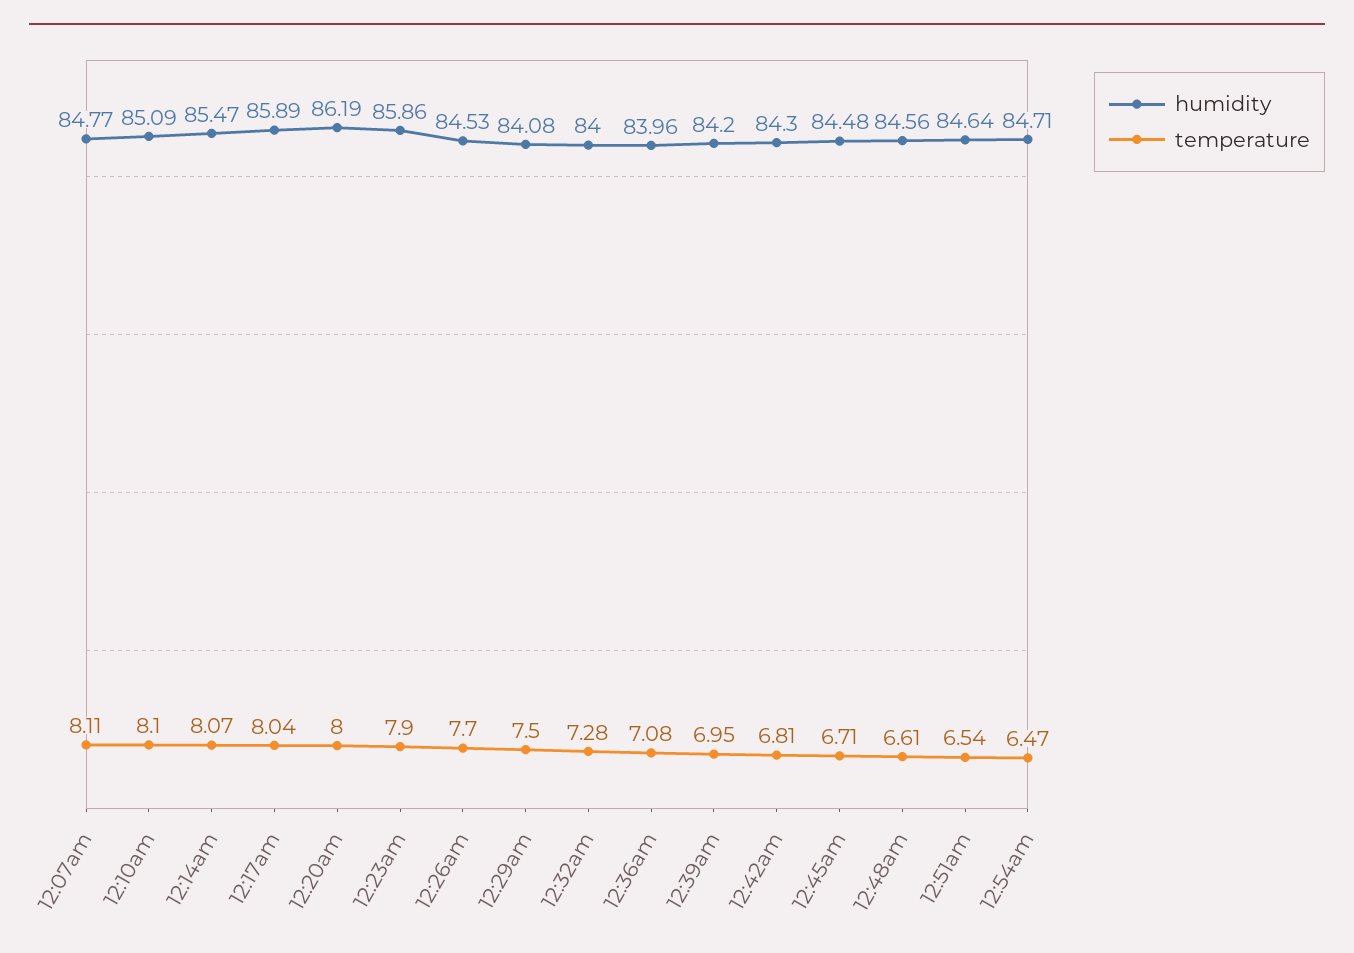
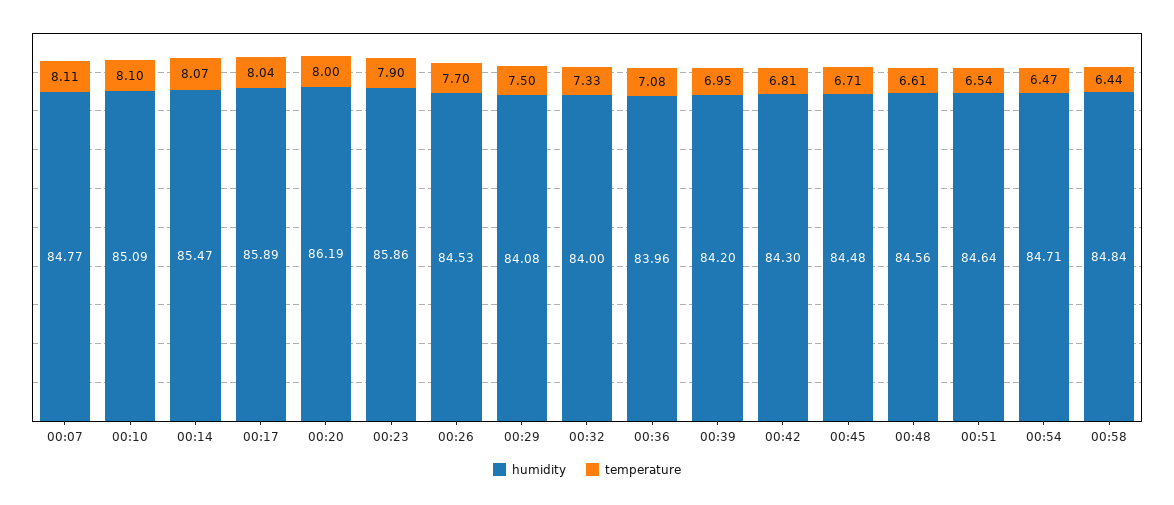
temperature, 12:32am: 7.28 -> 7.33
humidity, 00:58: none -> 84.84
temperature, 00:58: none -> 6.44

